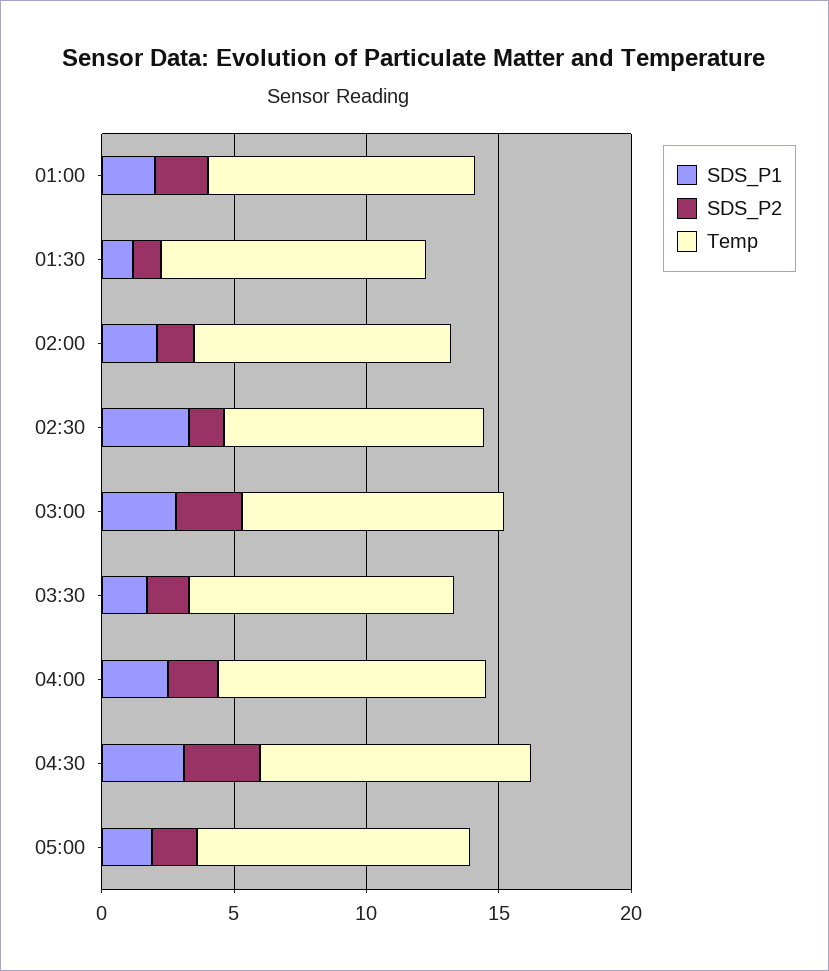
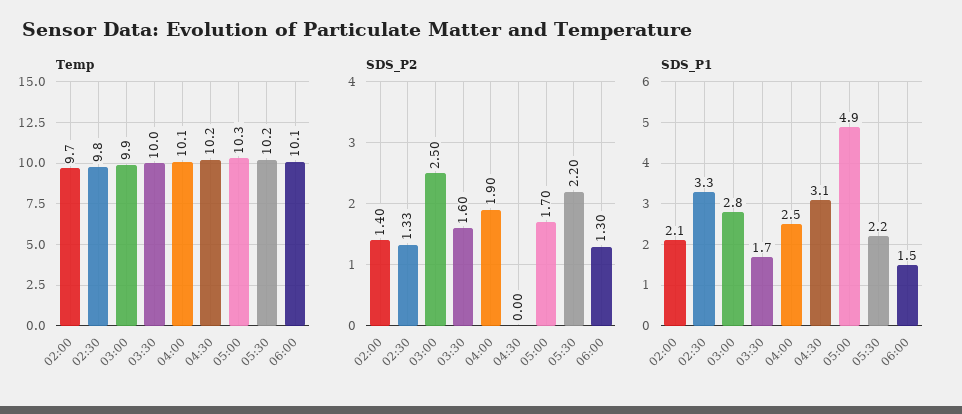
SDS_P1, 01:00: 2 -> none
SDS_P2, 01:00: 2 -> none
Temp, 01:00: 10 -> none
SDS_P1, 01:30: 1 -> none
SDS_P2, 01:30: 1 -> none
Temp, 01:30: 10 -> none
SDS_P2, 04:30: 3 -> 0
SDS_P1, 05:00: 2 -> 4.9
Temp, 05:30: none -> 10.2
Temp, 06:00: none -> 10.1
SDS_P2, 05:30: none -> 2.2
SDS_P2, 06:00: none -> 1.3
SDS_P1, 05:30: none -> 2.2
SDS_P1, 06:00: none -> 1.5

